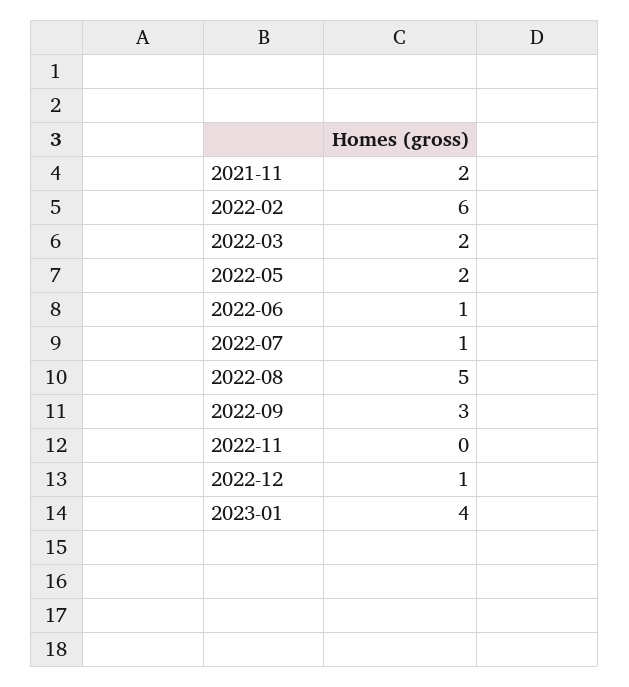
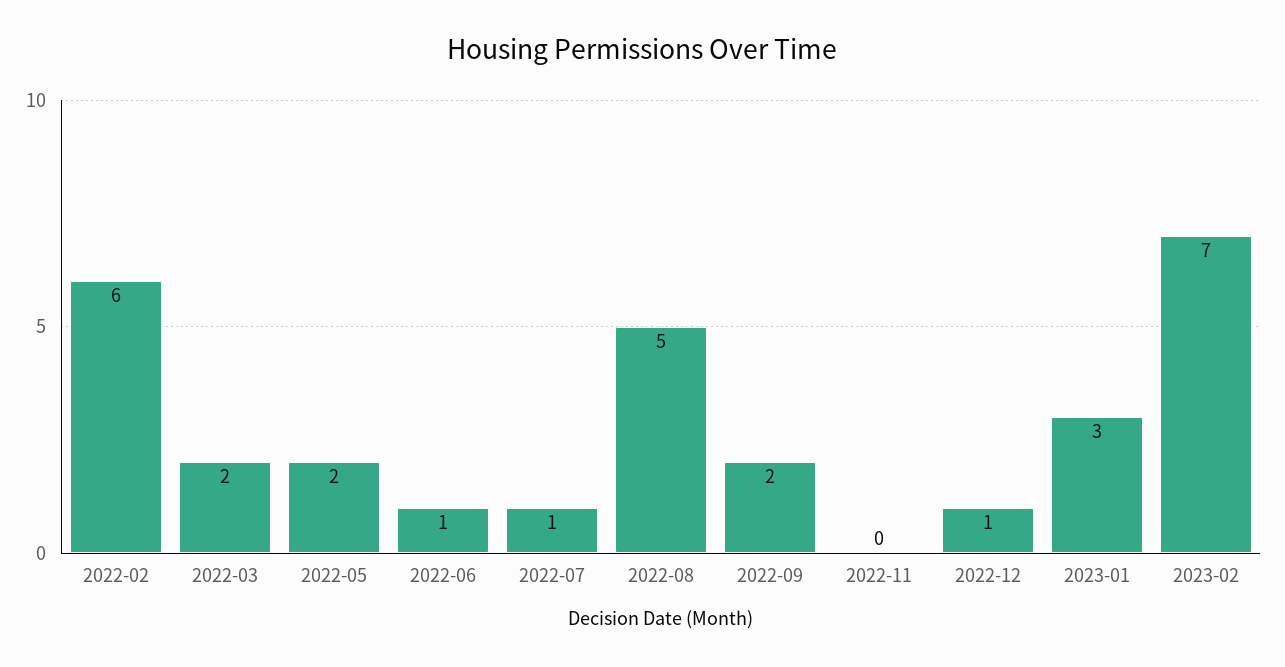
2021-11: 2 -> none
2022-09: 3 -> 2
2023-01: 4 -> 3
2023-02: none -> 7

